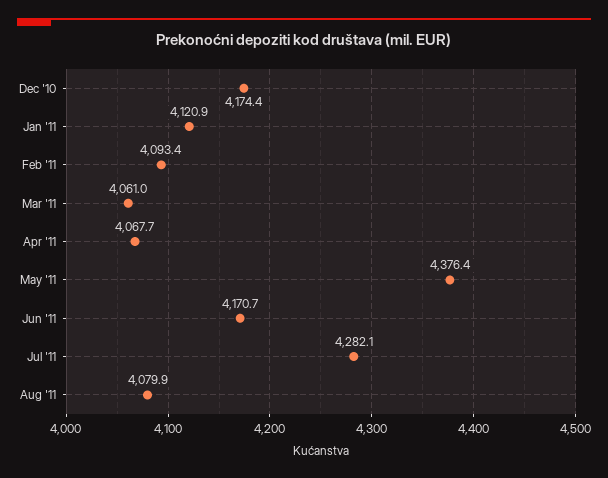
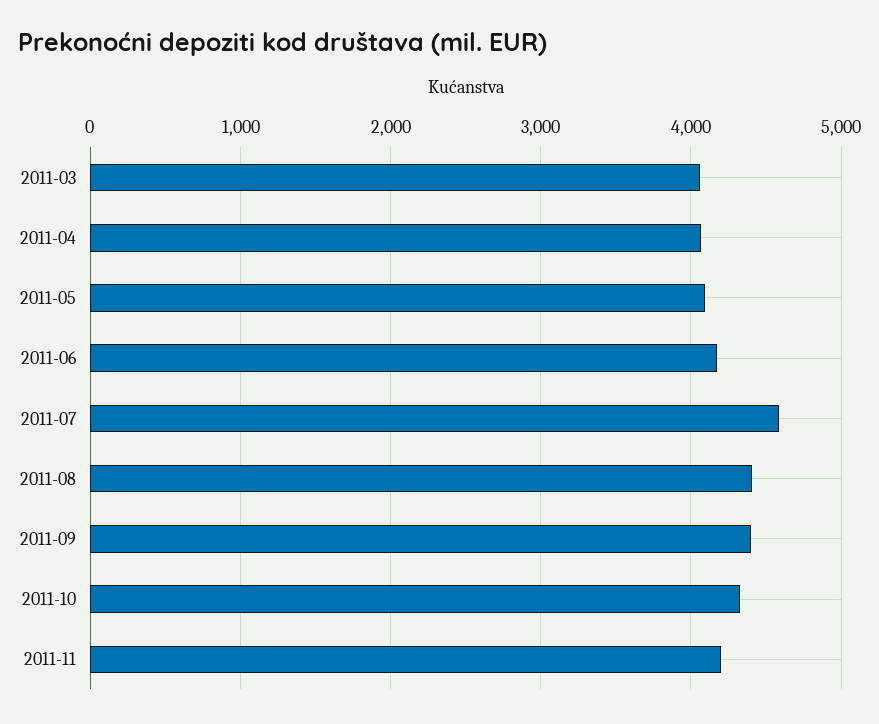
Dec '10: 4174.4 -> none
Jan '11: 4120.9 -> none
Feb '11: 4093.4 -> none
May '11: 4376.4 -> 4100
Jul '11: 4282.1 -> 4600
Aug '11: 4079.9 -> 4400
2011-09: none -> 4400
2011-10: none -> 4300
2011-11: none -> 4200

